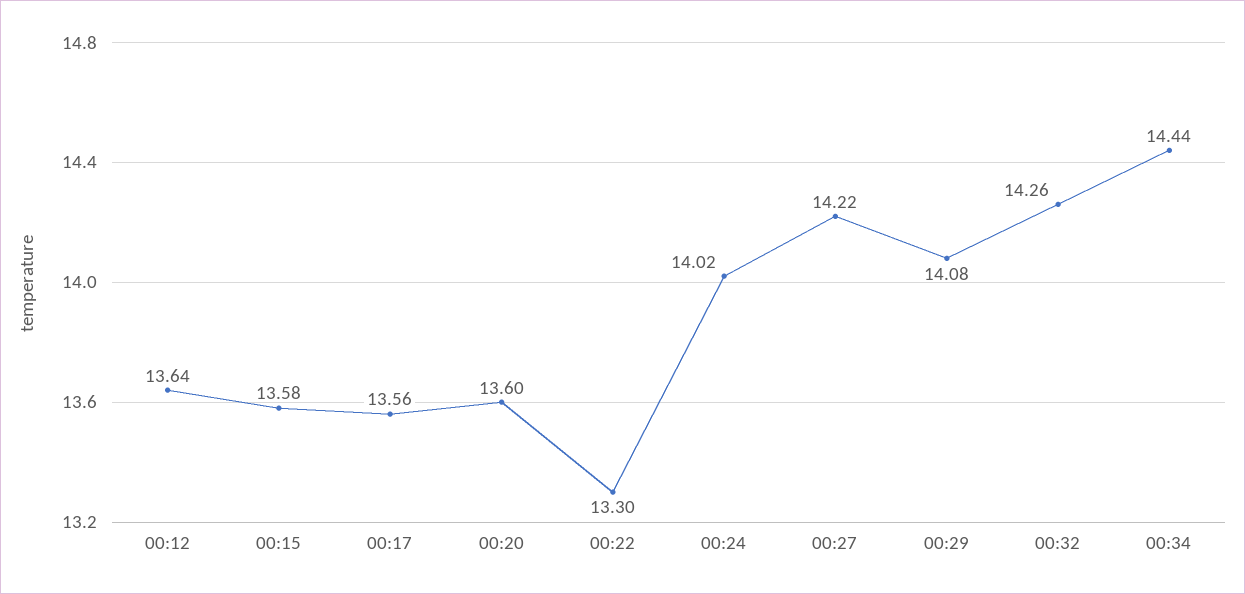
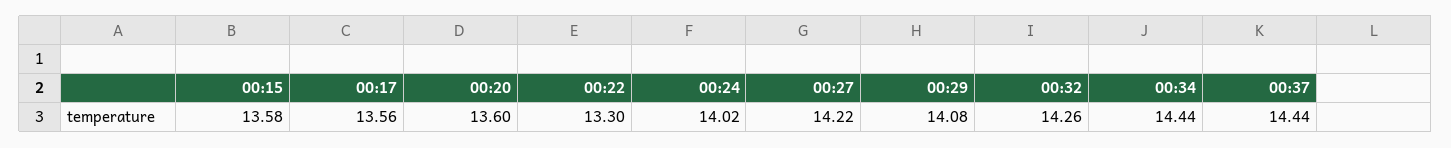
00:12: 13.64 -> none
00:37: none -> 14.44

